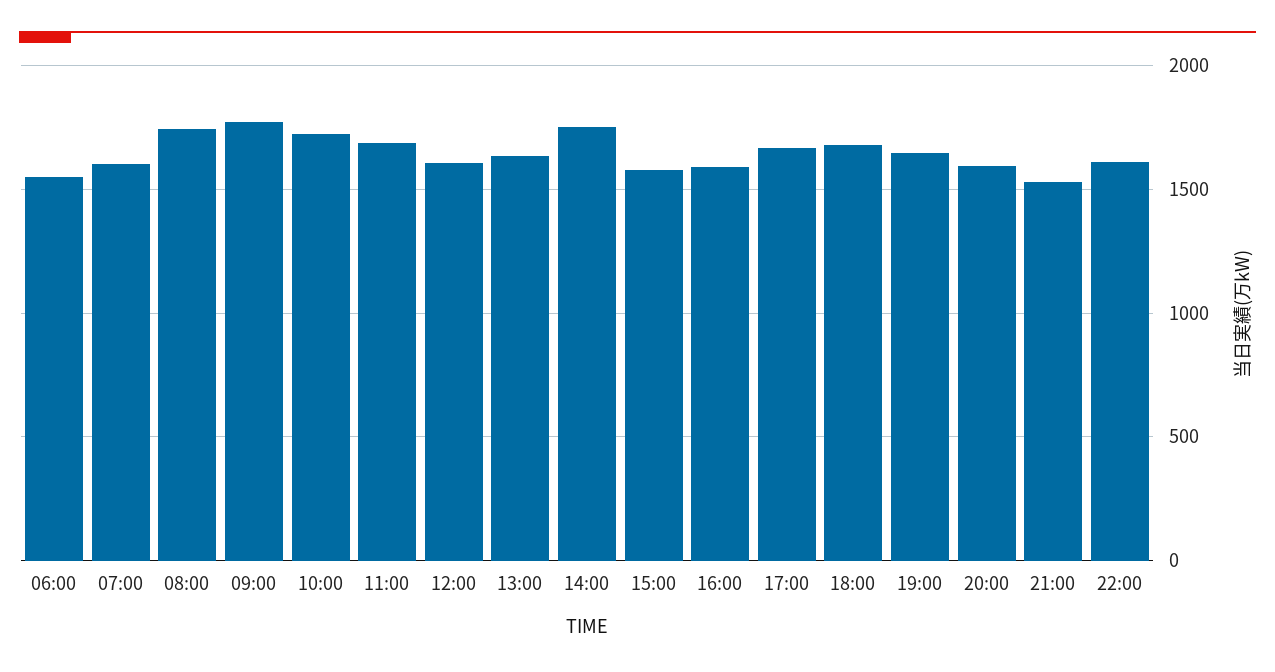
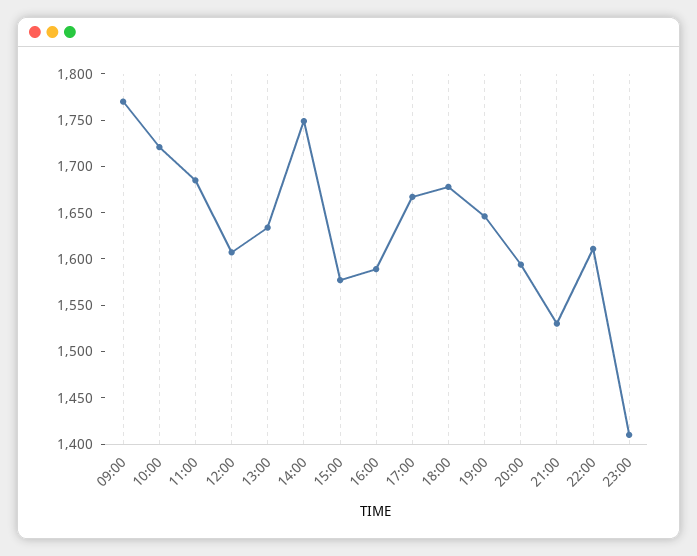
06:00: 1550 -> none
07:00: 1600 -> none
08:00: 1750 -> none
23:00: none -> 1410

